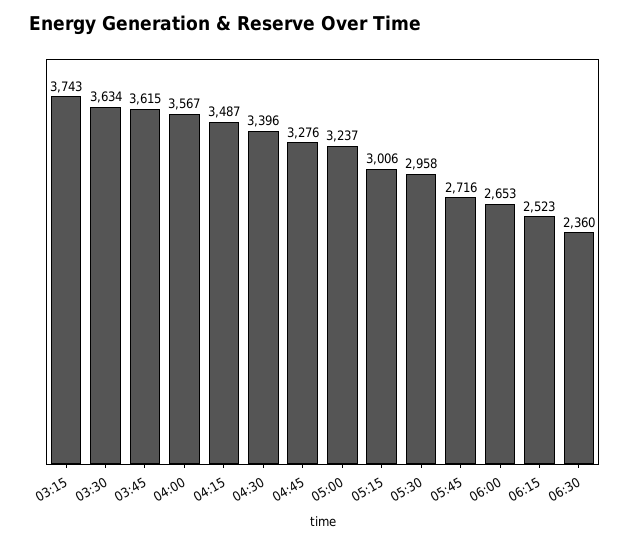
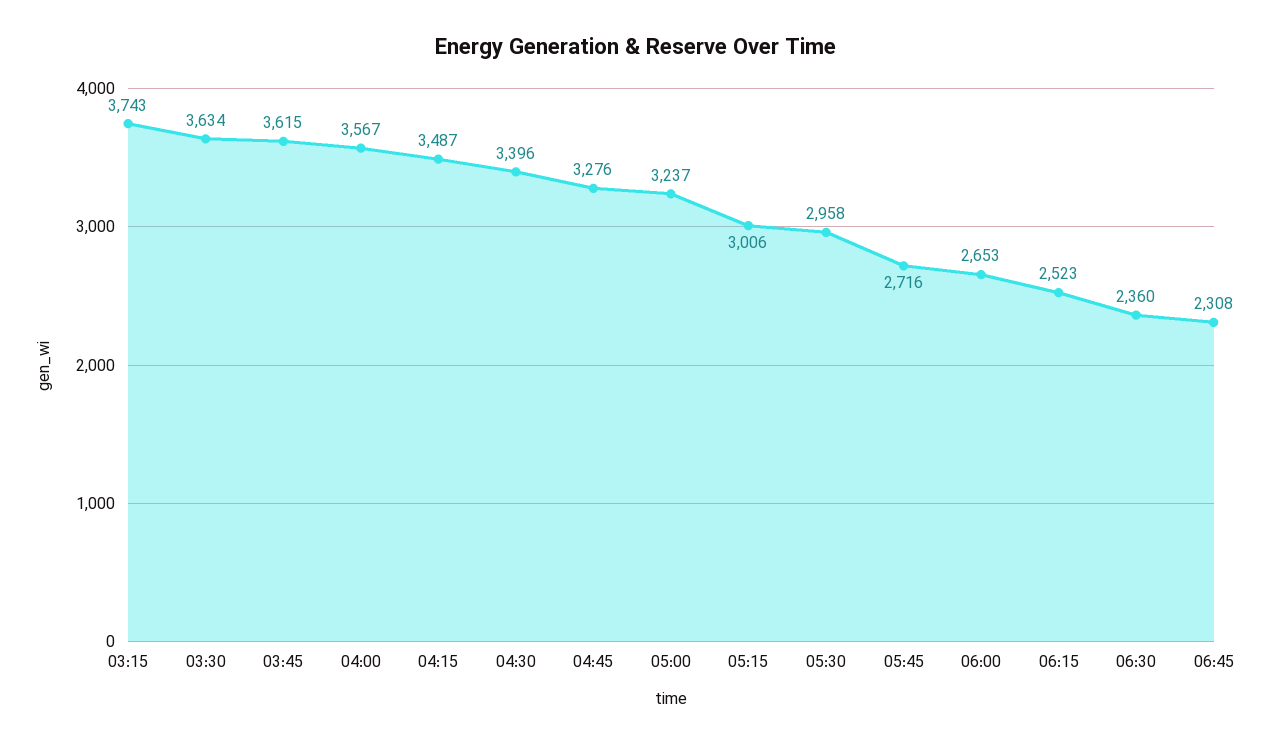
06:45: none -> 2308

